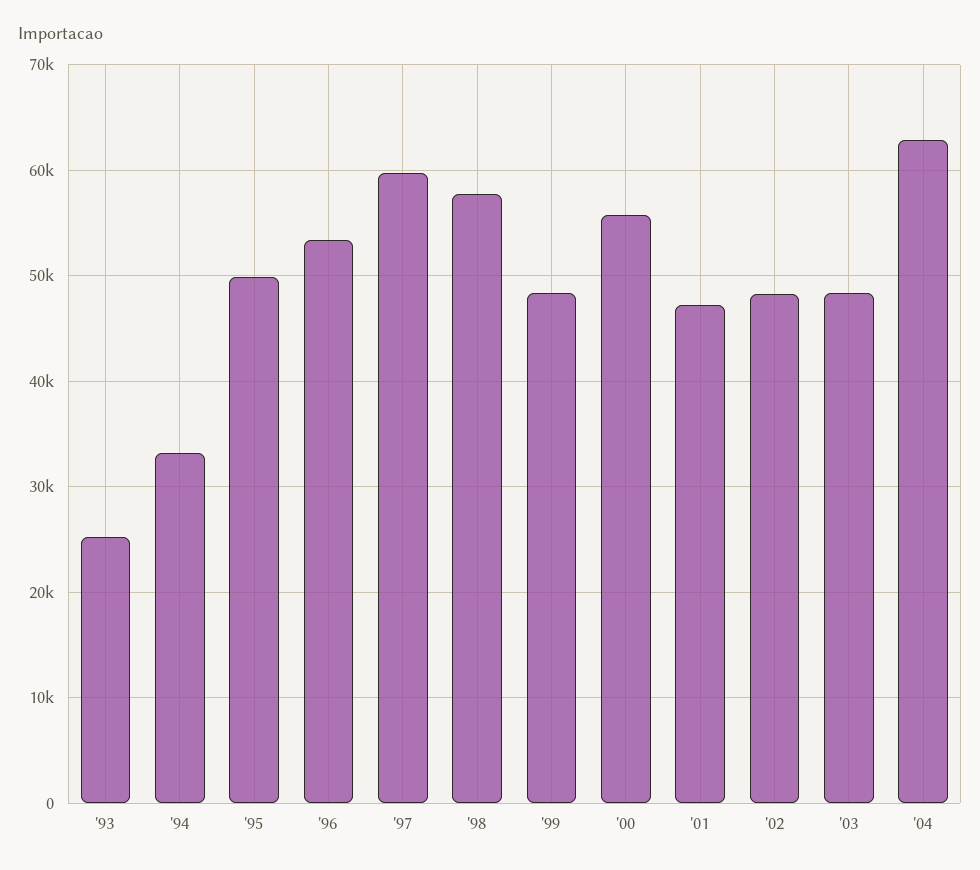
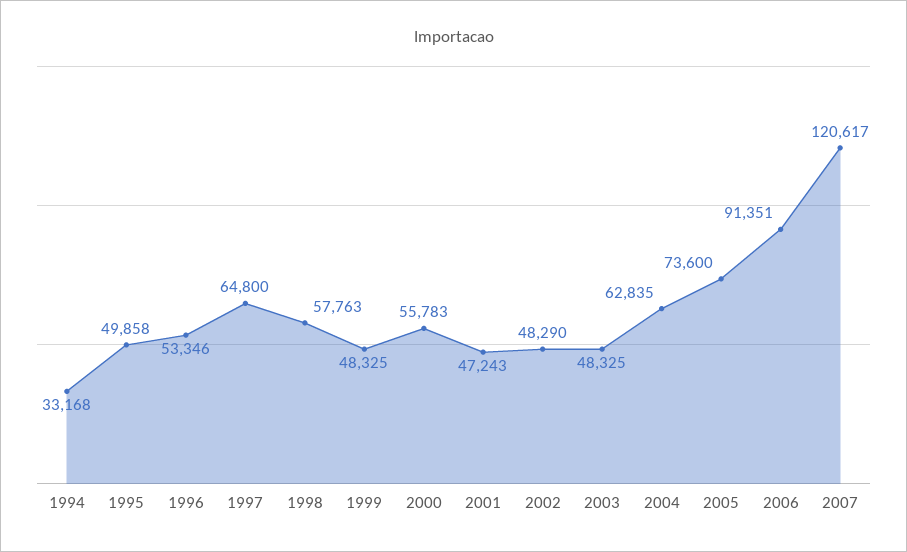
'93: 25000 -> none
'97: 60000 -> 64800
2005: none -> 73600
2006: none -> 91351
2007: none -> 120617

